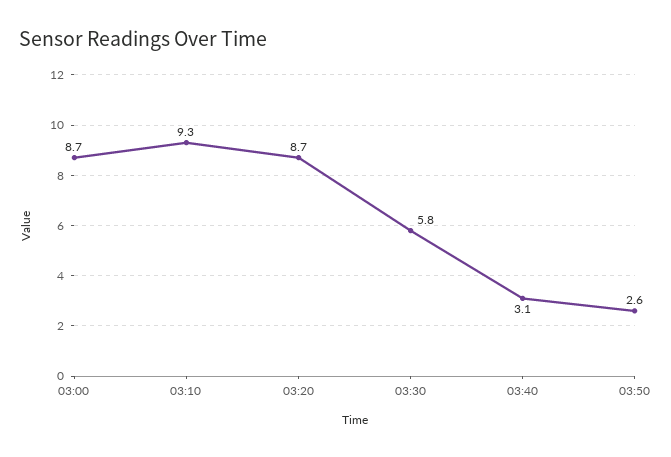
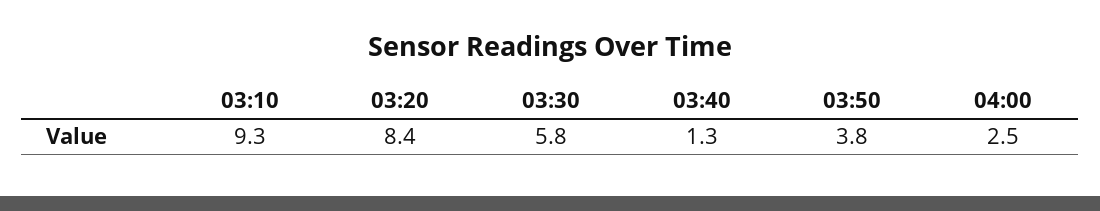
03:00: 8.7 -> none
03:20: 8.7 -> 8.4
03:40: 3.1 -> 1.3
03:50: 2.6 -> 3.8
04:00: none -> 2.5

